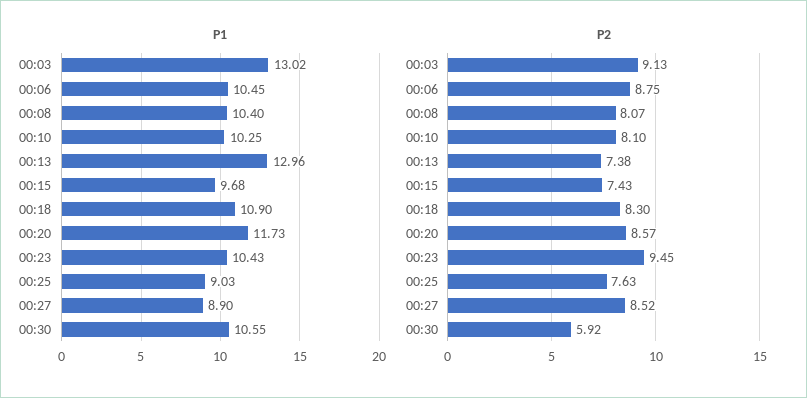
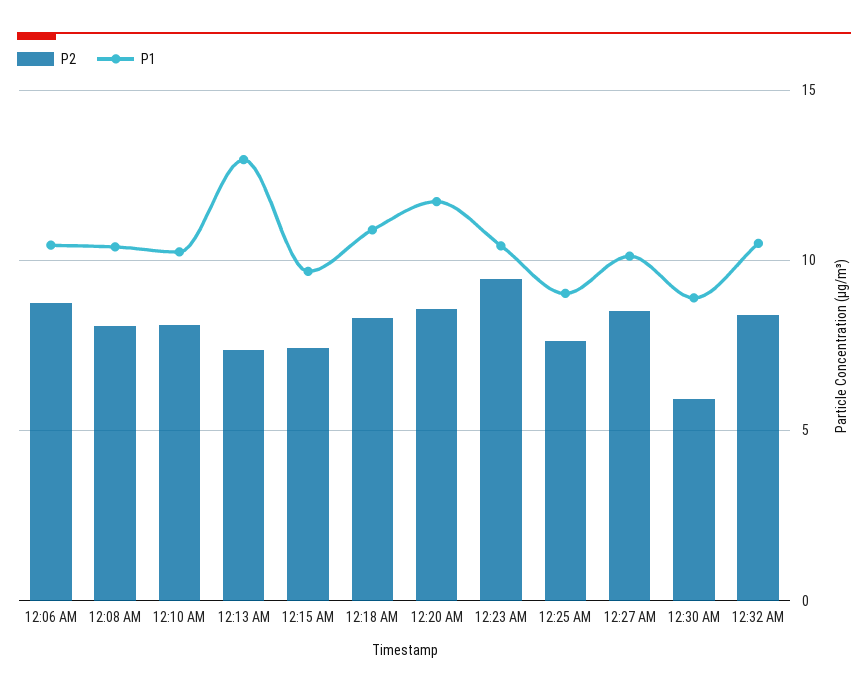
P1, 00:03: 13.02 -> none
P1, 00:27: 8.9 -> 10
P1, 00:30: 10.55 -> 9
P2, 00:03: 9.13 -> none
P2, 12:32 AM: none -> 8.5
P1, 12:32 AM: none -> 10.5

